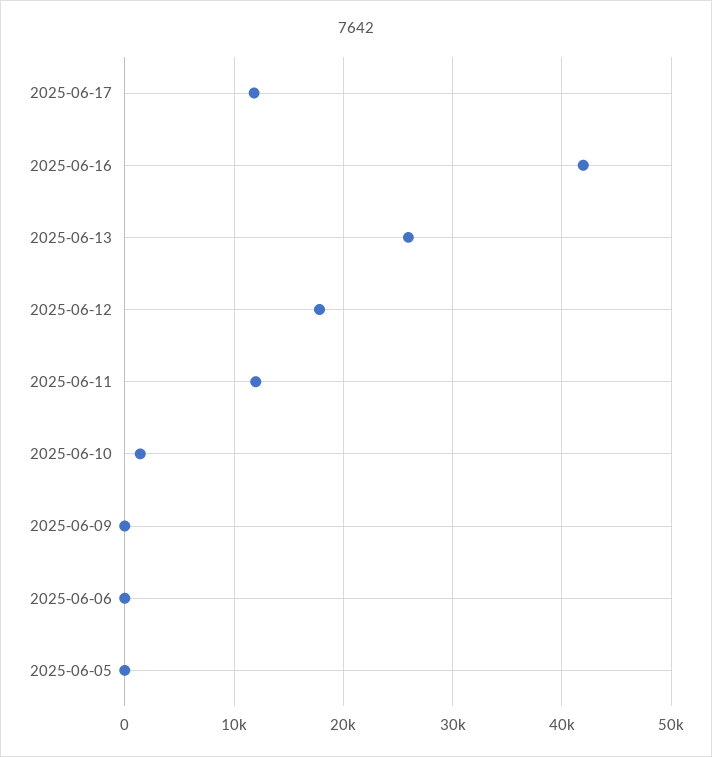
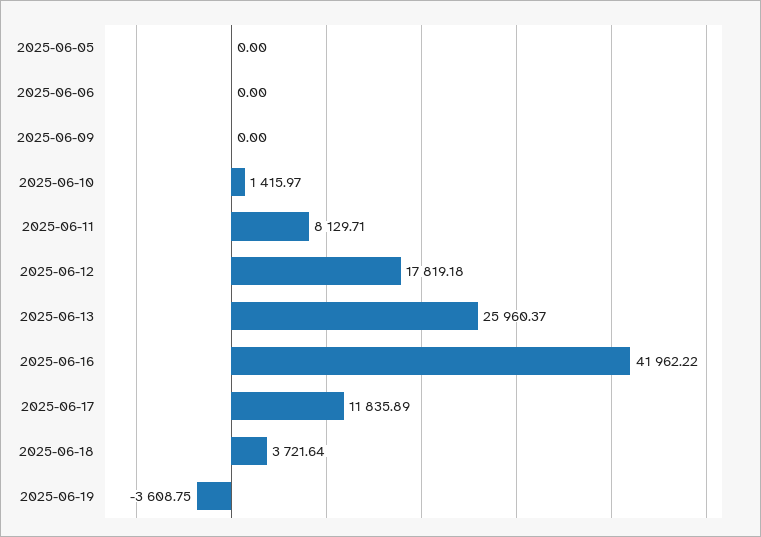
2025-06-11: 12000 -> 8129.71
2025-06-18: none -> 3721.64
2025-06-19: none -> -3608.75

